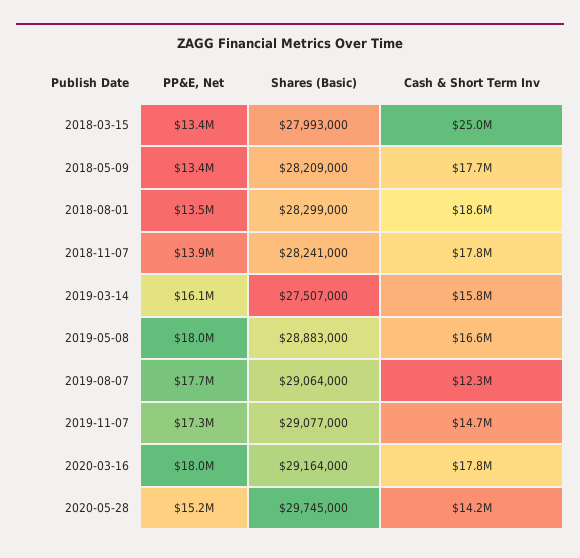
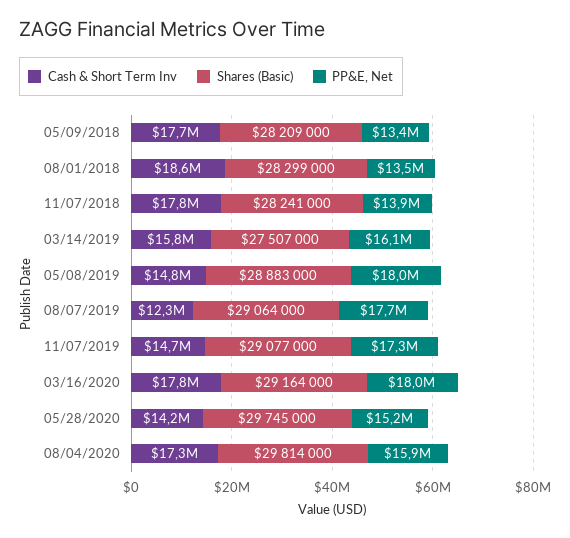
PP&E, Net, 2018-03-15: 13400000 -> none
Shares (Basic), 2018-03-15: 27993000 -> none
Cash & Short Term Inv, 2018-03-15: 25000000 -> none
Cash & Short Term Inv, 2019-05-08: 16600000 -> 14800000
Cash & Short Term Inv, 08/04/2020: none -> 17300000
Shares (Basic), 08/04/2020: none -> 29814000
PP&E, Net, 08/04/2020: none -> 15900000

